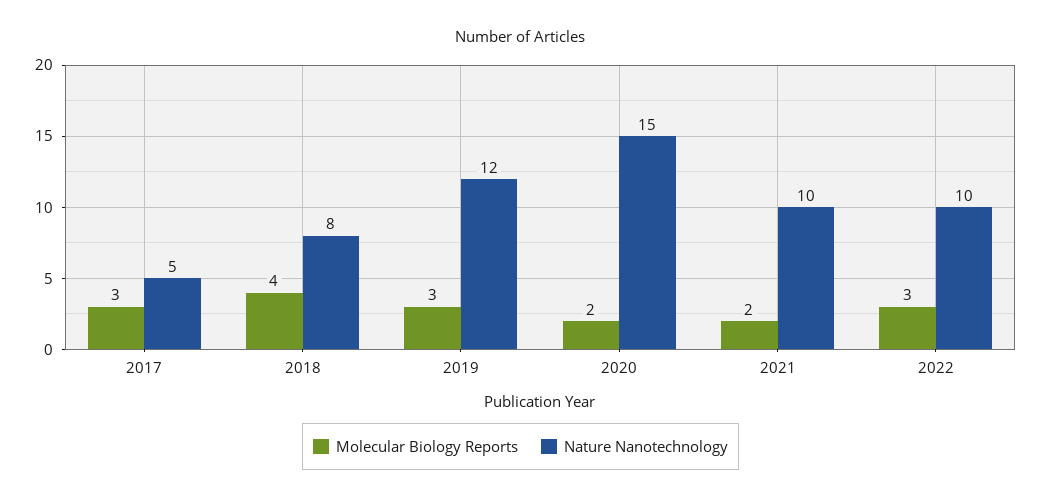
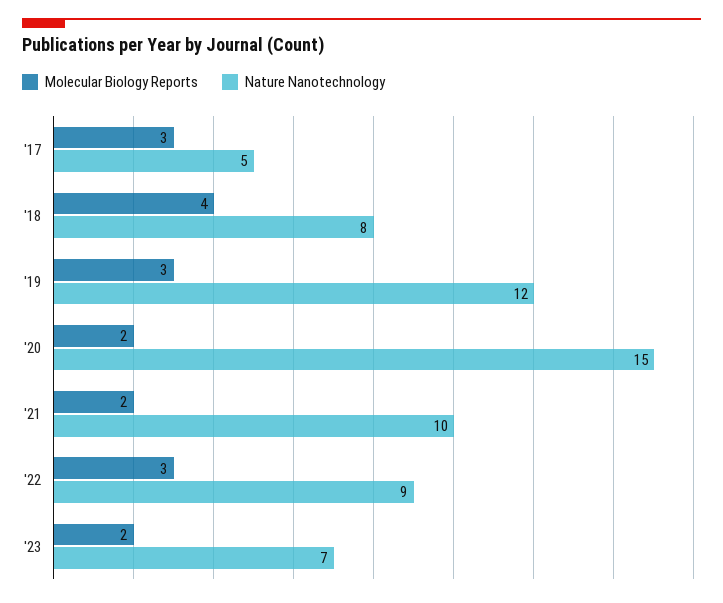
Nature Nanotechnology, 2022: 10 -> 9
Molecular Biology Reports, '23: none -> 2
Nature Nanotechnology, '23: none -> 7

